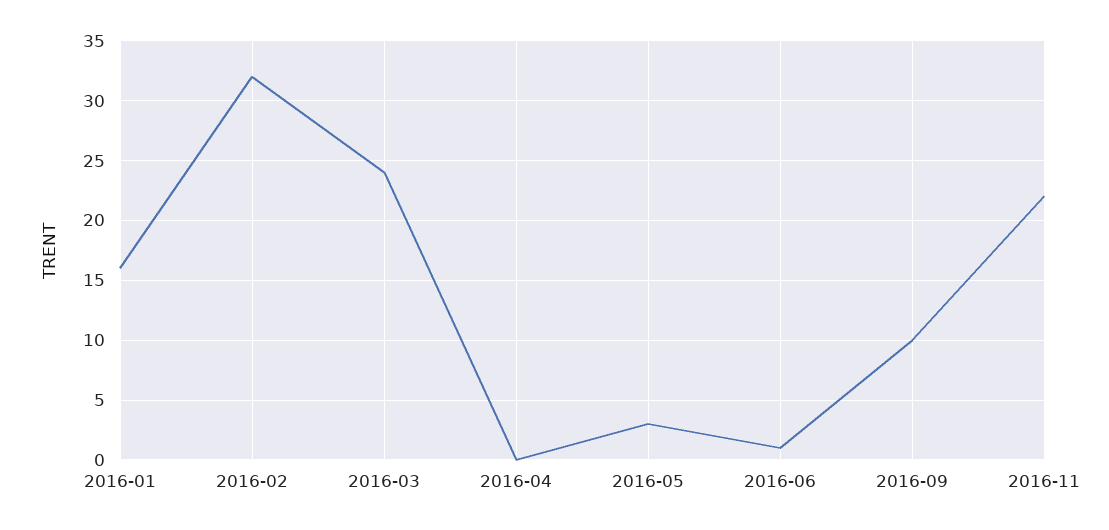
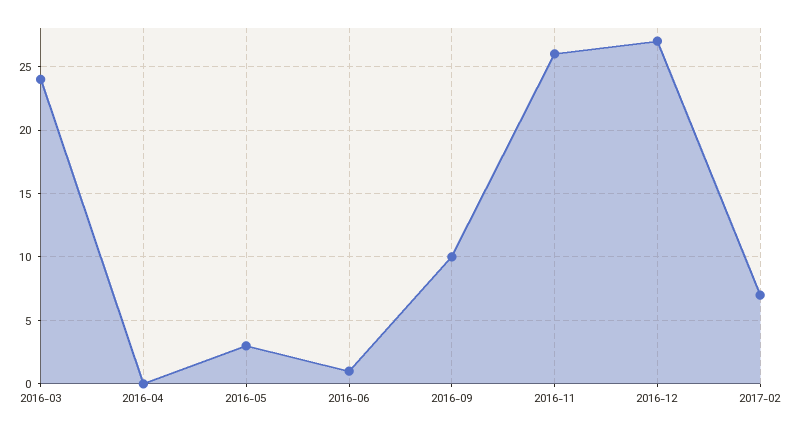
2016-01: 16 -> none
2016-02: 32 -> none
2016-11: 22 -> 26
2016-12: none -> 27
2017-02: none -> 7

